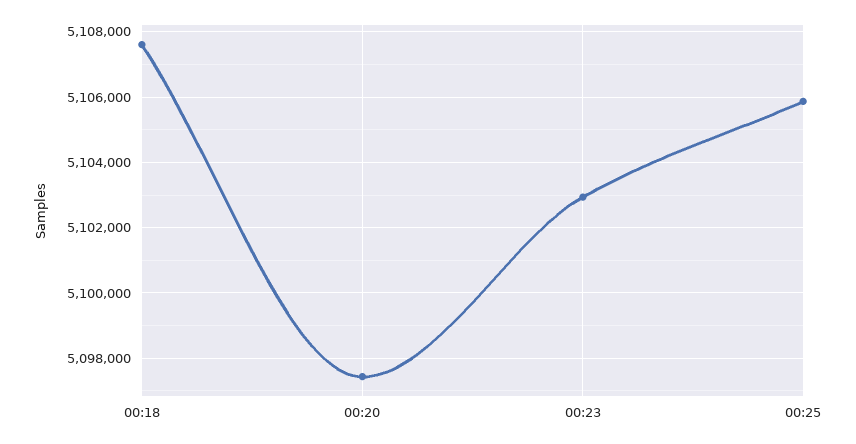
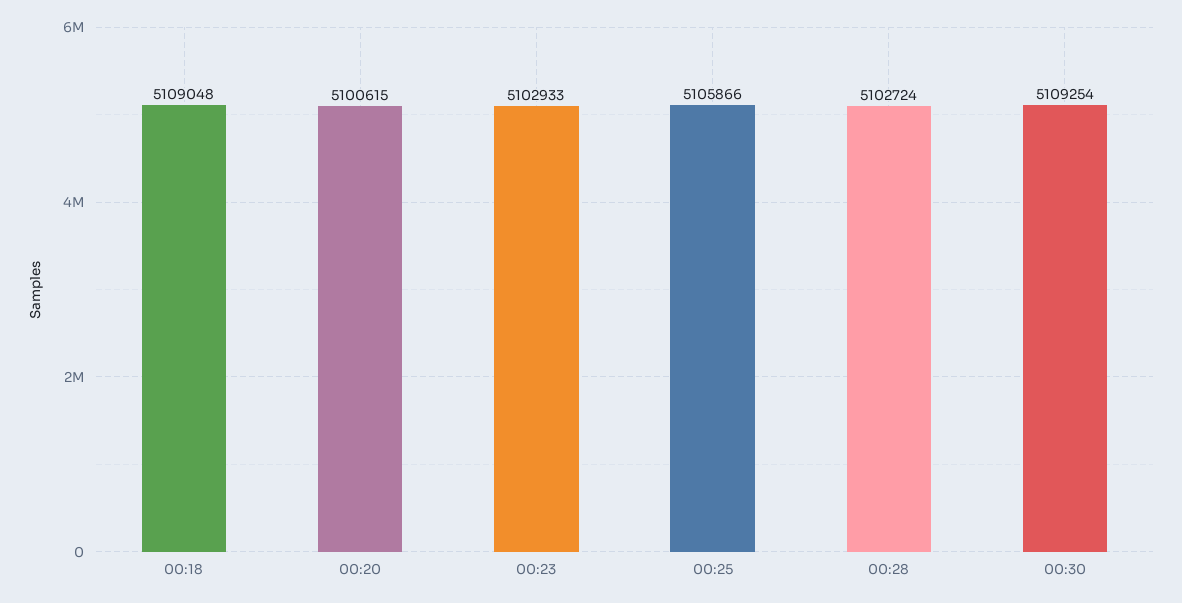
00:18: 5107600 -> 5109048
00:20: 5097400 -> 5100615
00:28: none -> 5102724
00:30: none -> 5109254

